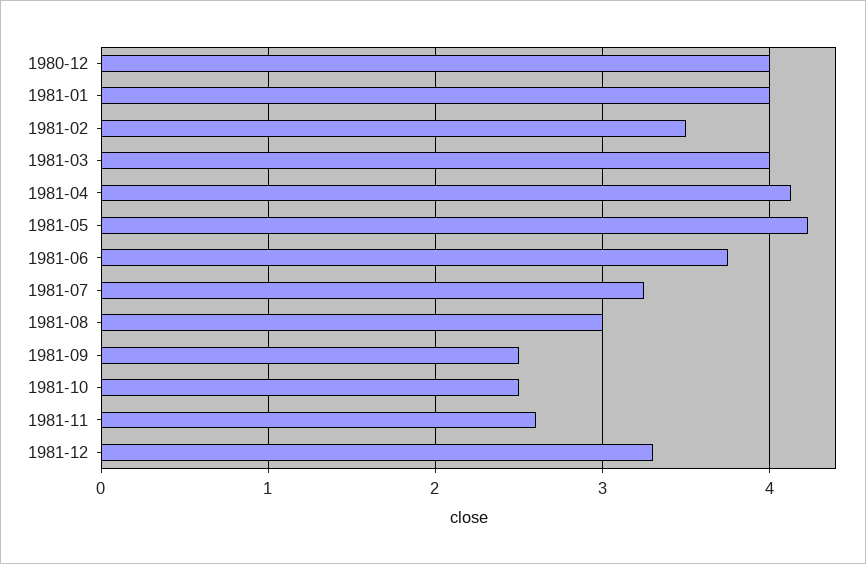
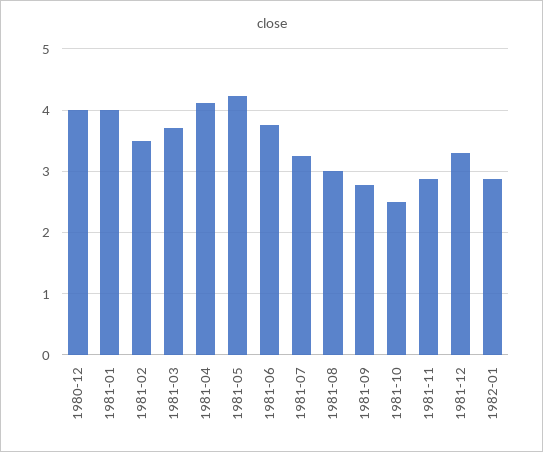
1981-03: 4 -> 3.7
1981-09: 2.5 -> 2.8
1981-11: 2.6 -> 2.9
1982-01: none -> 2.9

